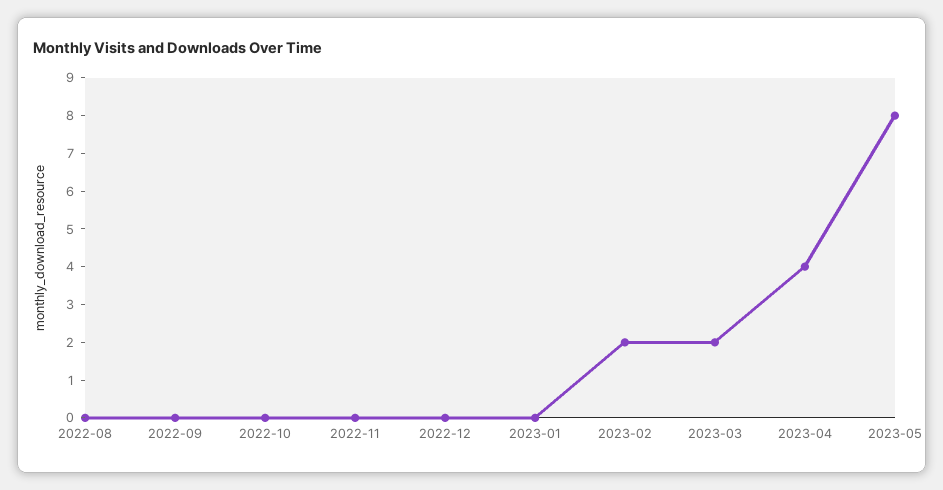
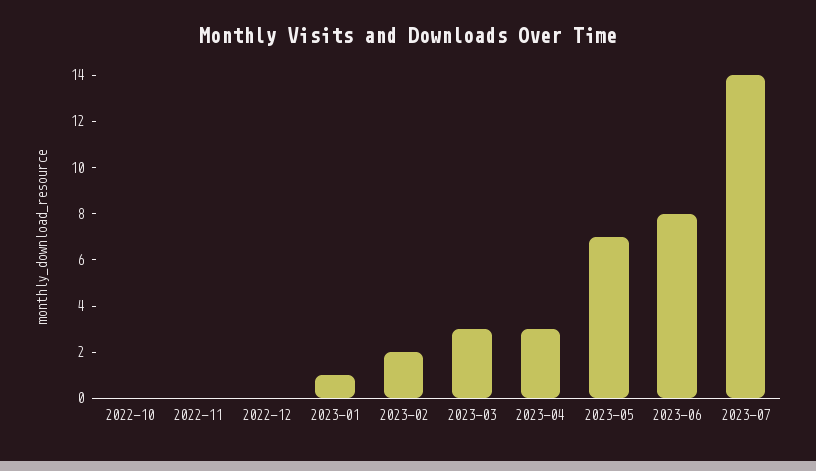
2022-08: 0 -> none
2022-09: 0 -> none
2023-01: 0 -> 1
2023-03: 2 -> 3
2023-04: 4 -> 3
2023-05: 8 -> 7
2023-06: none -> 8
2023-07: none -> 14

